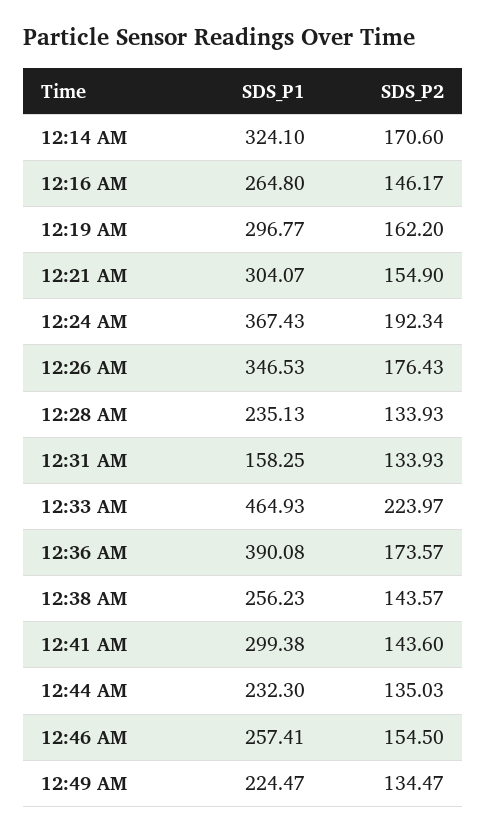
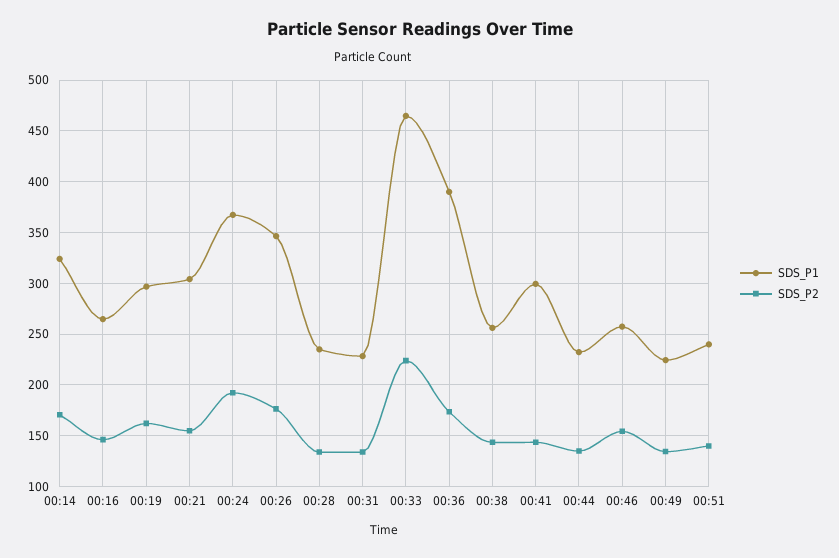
SDS_P1, 12:31 AM: 158.25 -> 230
SDS_P1, 00:51: none -> 240
SDS_P2, 00:51: none -> 140

